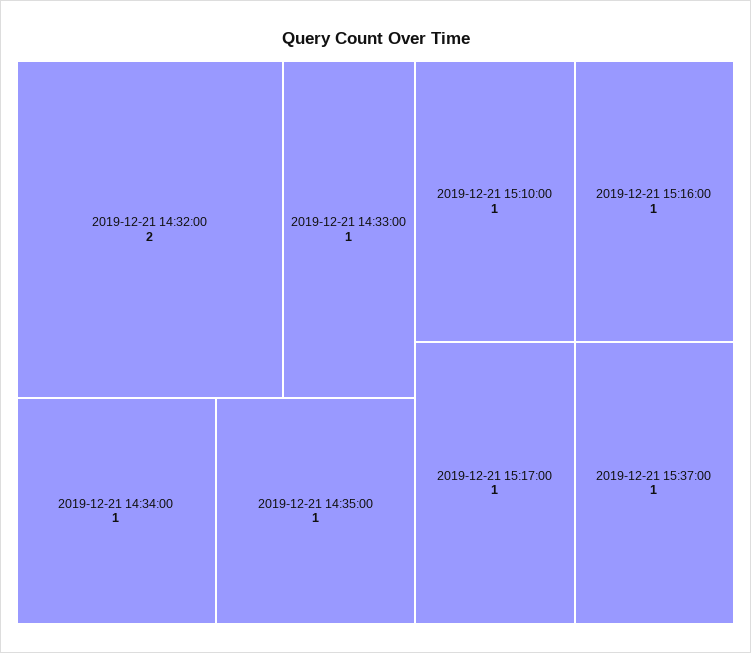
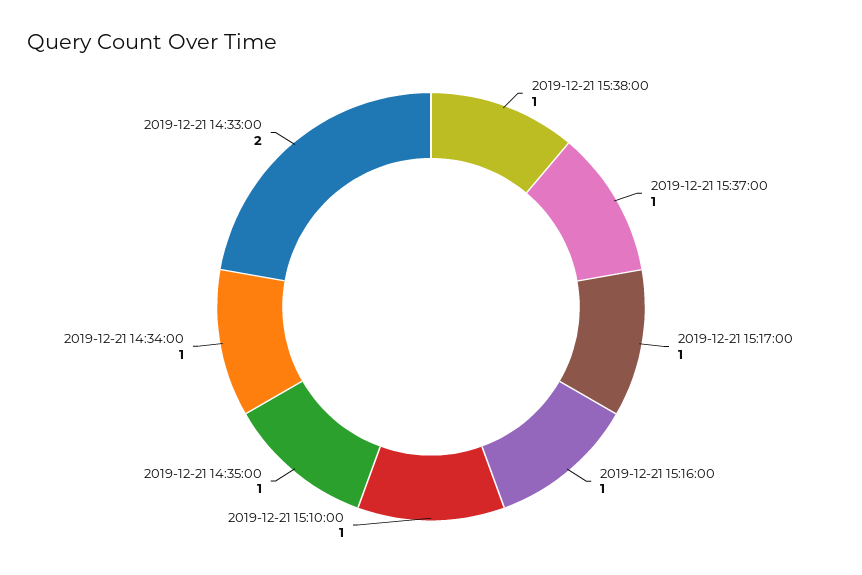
2019-12-21 14:32:00: 2 -> none
2019-12-21 14:33:00: 1 -> 2
2019-12-21 15:38:00: none -> 1

